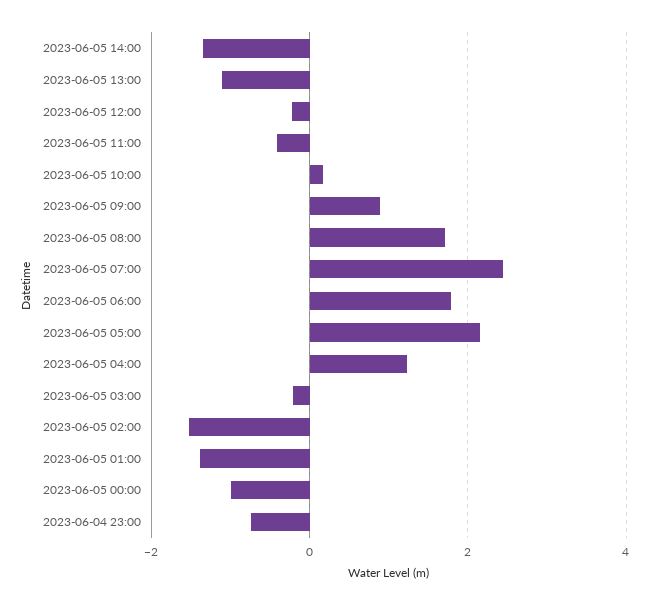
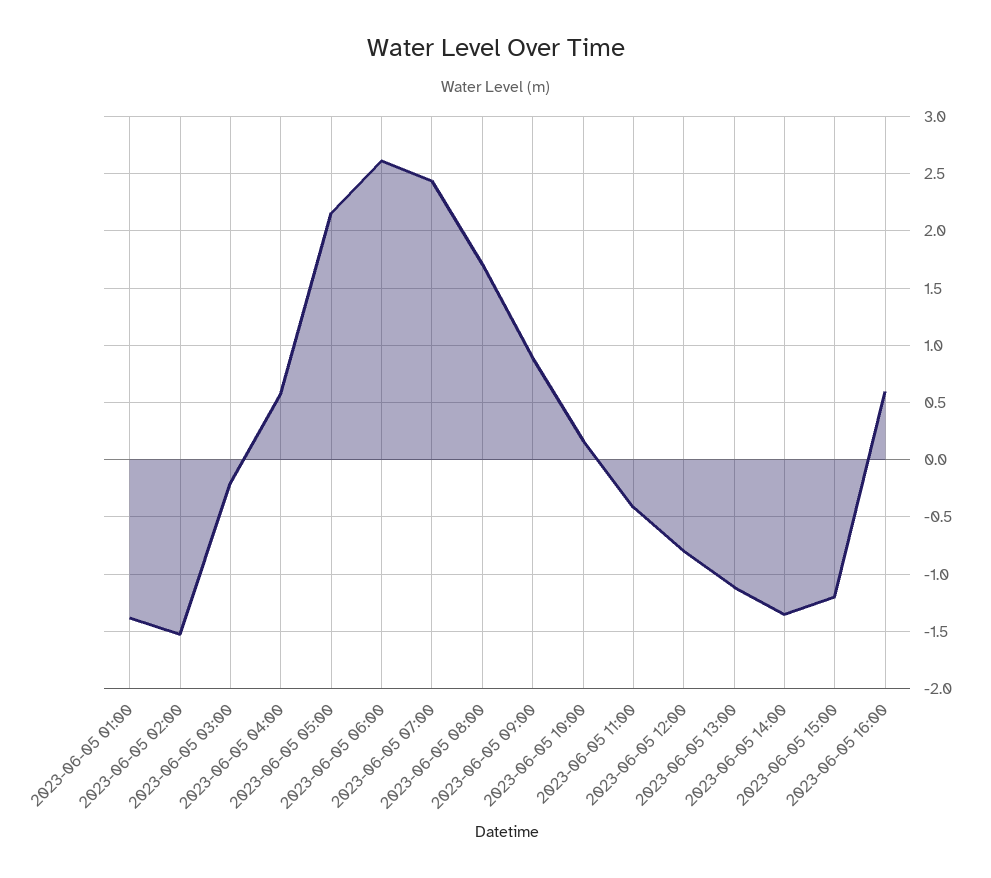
2023-06-05 12:00: -0.2 -> -0.8
2023-06-05 06:00: 1.8 -> 2.6
2023-06-05 04:00: 1.2 -> 0.6
2023-06-05 00:00: -1 -> none
2023-06-04 23:00: -0.8 -> none
2023-06-05 15:00: none -> -1.2
2023-06-05 16:00: none -> 0.6

